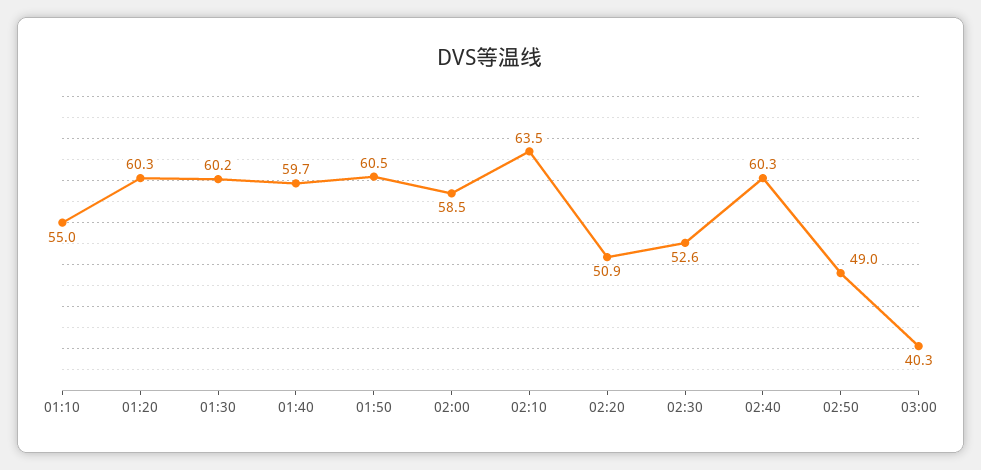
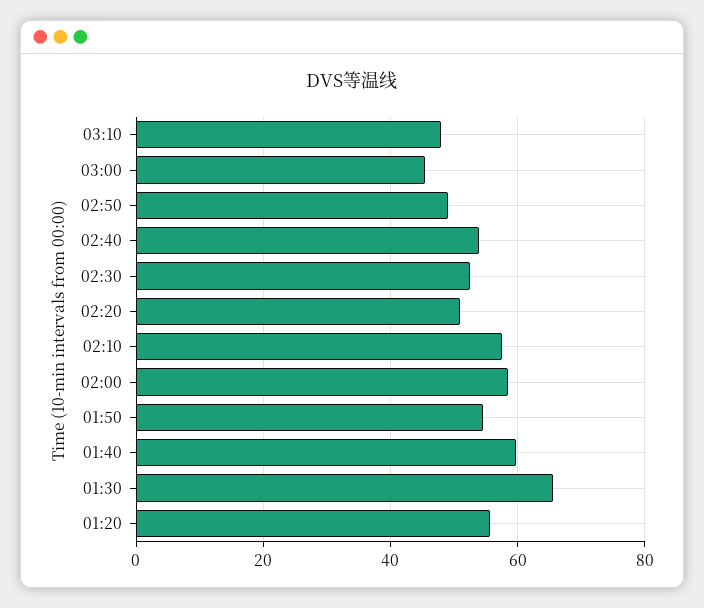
01:10: 55 -> none
01:20: 60.3 -> 56
01:30: 60.2 -> 66
01:50: 60.5 -> 54
02:10: 63.5 -> 58
02:40: 60.3 -> 54
03:00: 40.3 -> 46
03:10: none -> 48

